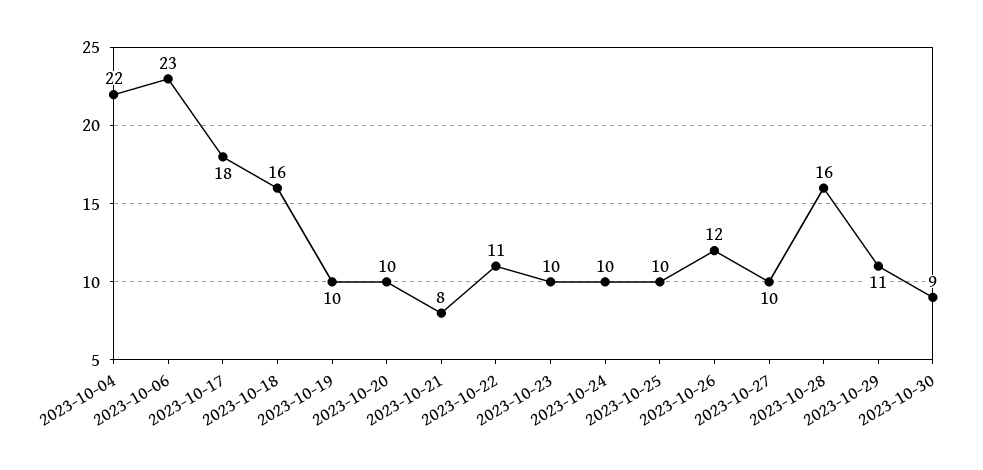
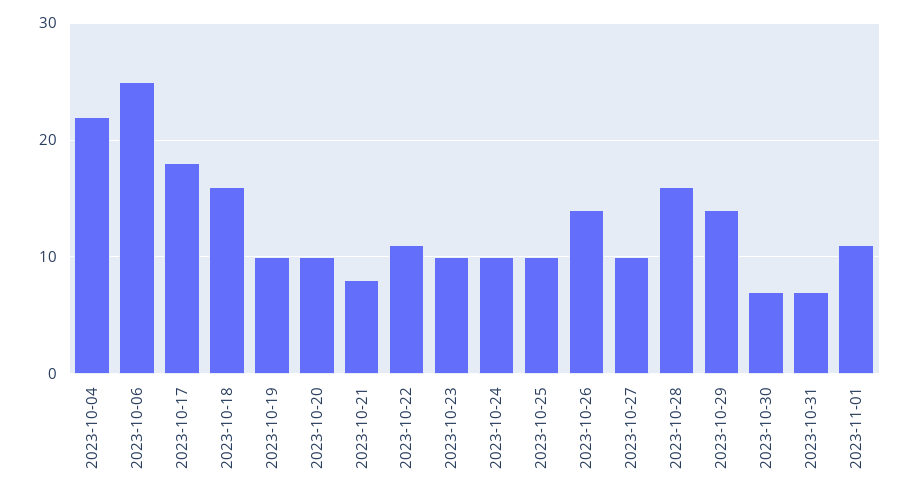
2023-10-06: 23 -> 25
2023-10-26: 12 -> 14
2023-10-29: 11 -> 14
2023-10-30: 9 -> 7
2023-10-31: none -> 7
2023-11-01: none -> 11

